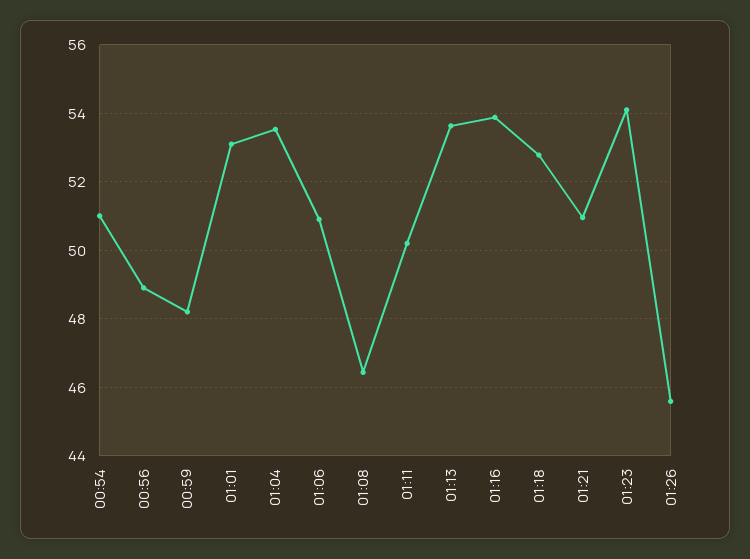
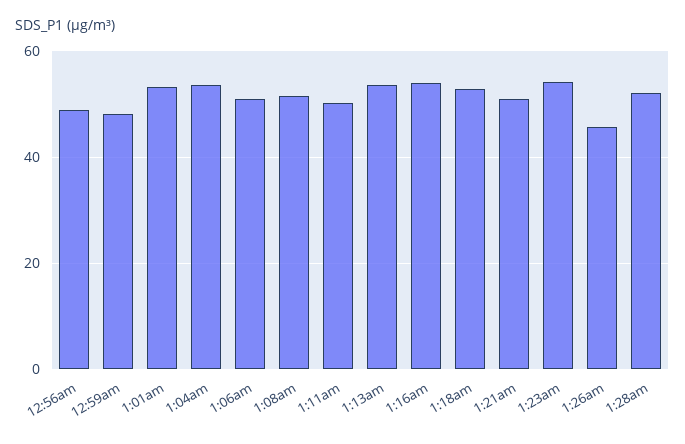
00:54: 51 -> none
01:08: 46.4 -> 52
1:28am: none -> 52

